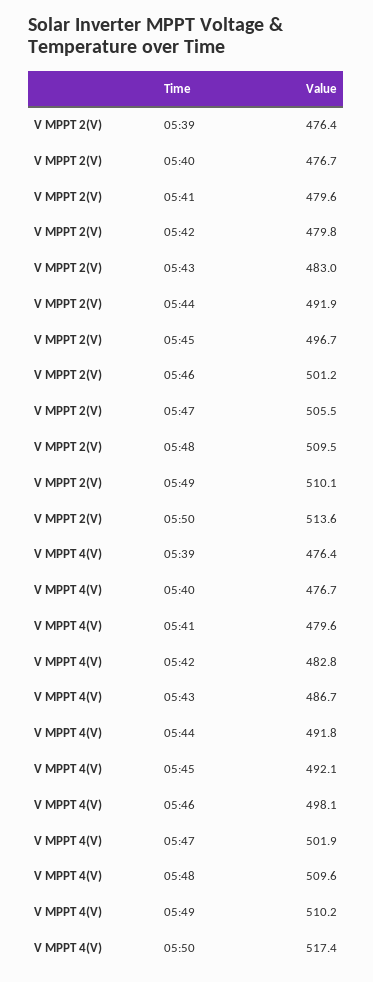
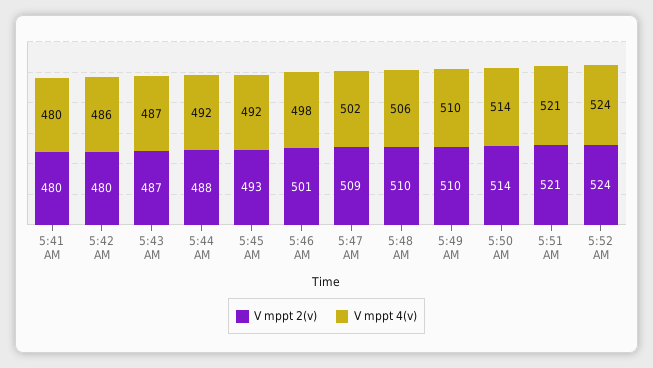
V MPPT 2(V), 05:39: 476.4 -> none
V MPPT 2(V), 05:40: 476.7 -> none
V MPPT 2(V), 05:43: 483 -> 487
V MPPT 2(V), 05:44: 491.9 -> 488
V MPPT 2(V), 05:45: 496.7 -> 493
V MPPT 2(V), 05:47: 505.5 -> 509
V MPPT 4(V), 05:39: 476.4 -> none
V MPPT 4(V), 05:40: 476.7 -> none
V MPPT 4(V), 05:42: 482.8 -> 486
V MPPT 4(V), 05:48: 509.6 -> 506
V MPPT 4(V), 05:50: 517.4 -> 514
V MPPT 2(V), 5:51 AM: none -> 521
V MPPT 4(V), 5:51 AM: none -> 521
V MPPT 2(V), 5:52 AM: none -> 524
V MPPT 4(V), 5:52 AM: none -> 524

